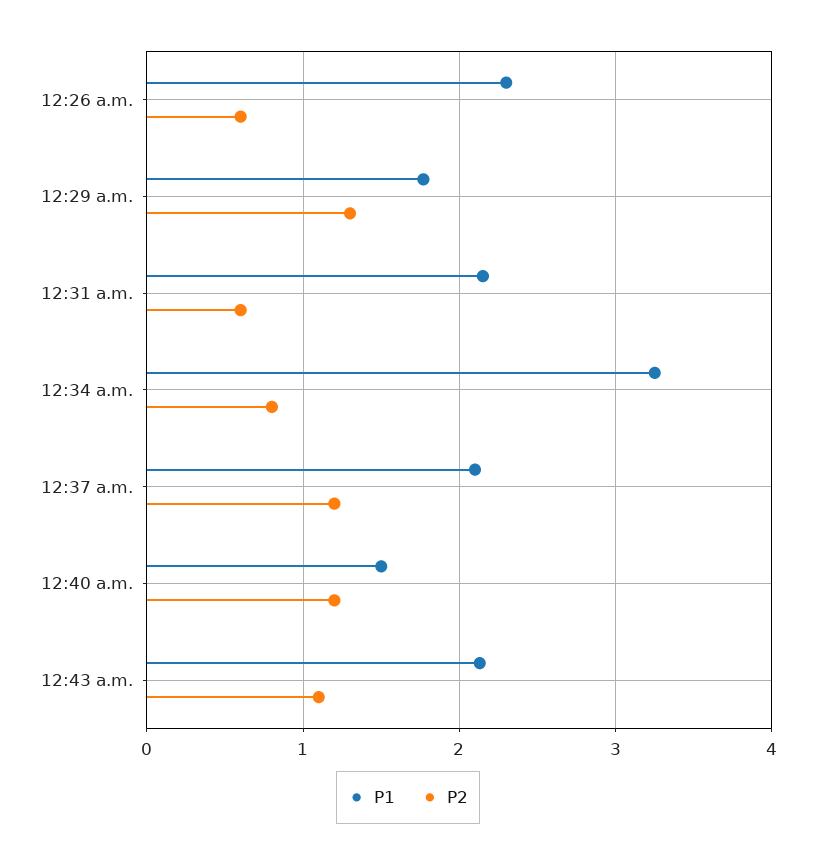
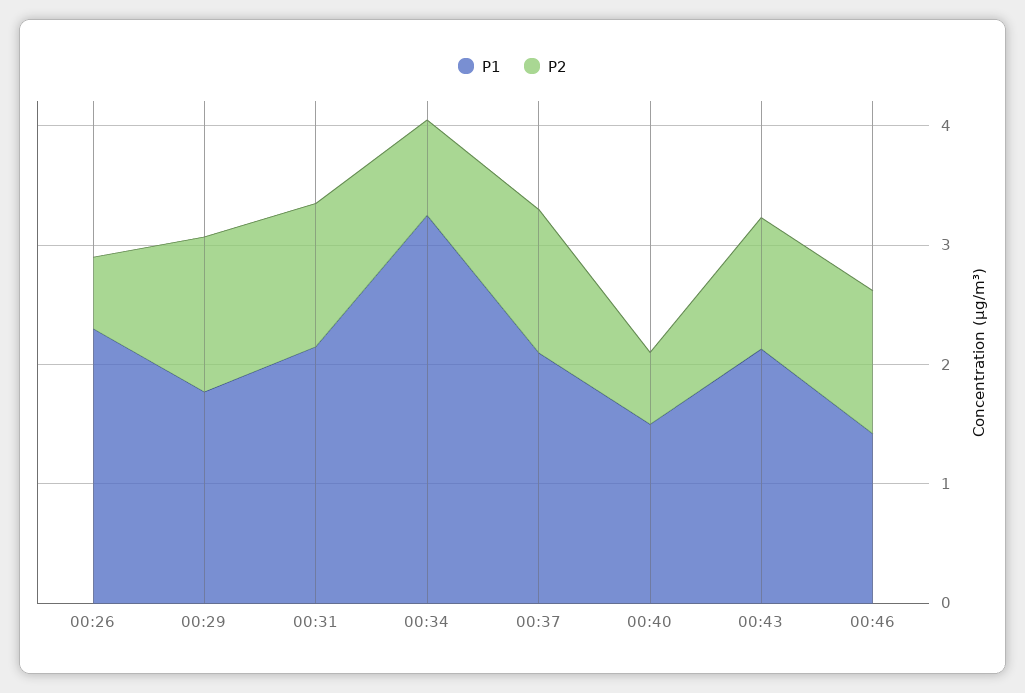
P2, 12:31 a.m.: 0.6 -> 1.2
P2, 12:40 a.m.: 1.2 -> 0.6
P1, 00:46: none -> 1.4
P2, 00:46: none -> 1.2

